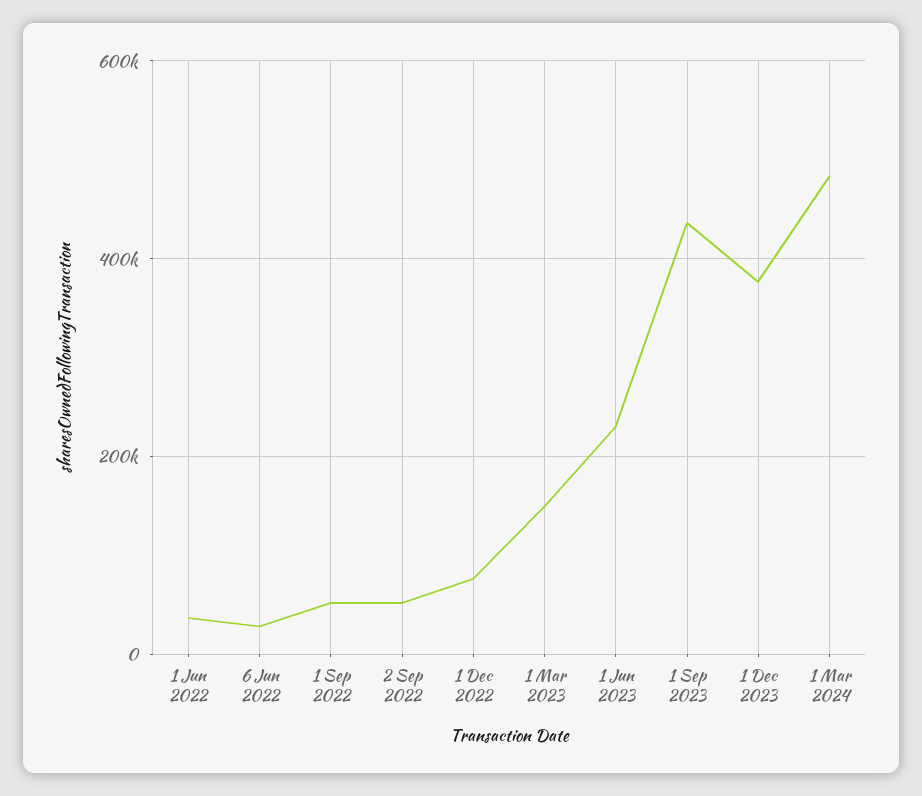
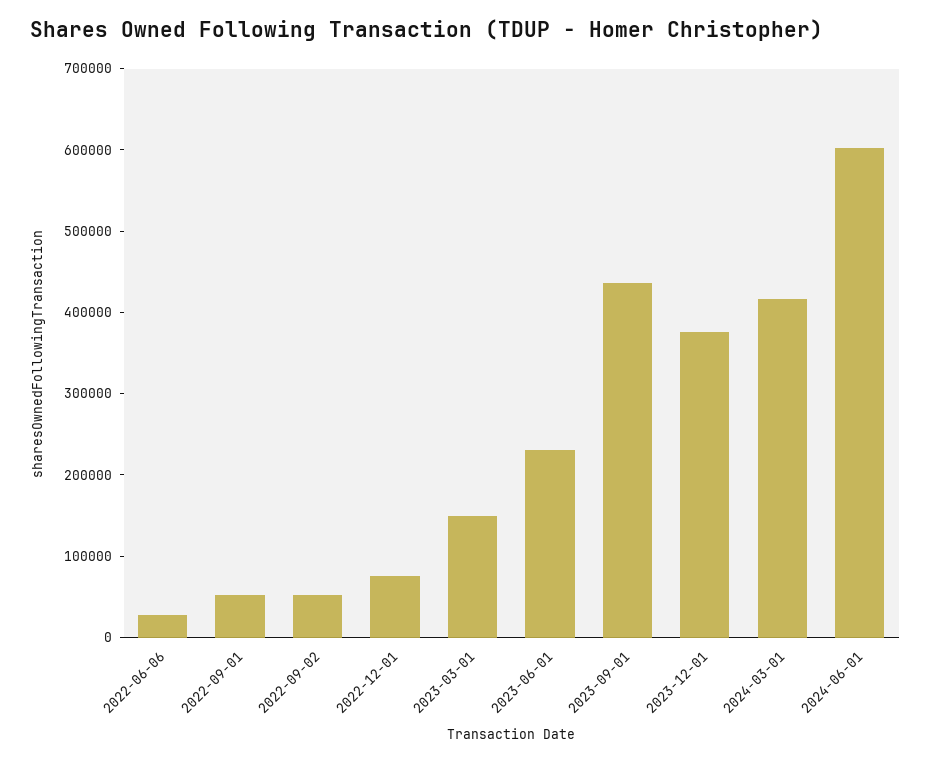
1 Jun 2022: 40000 -> none
1 Mar 2024: 480000 -> 420000
2024-06-01: none -> 600000

